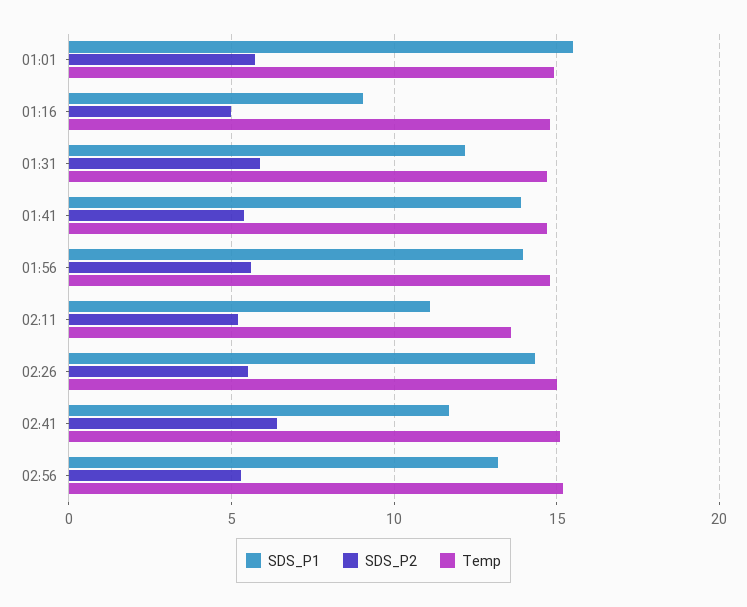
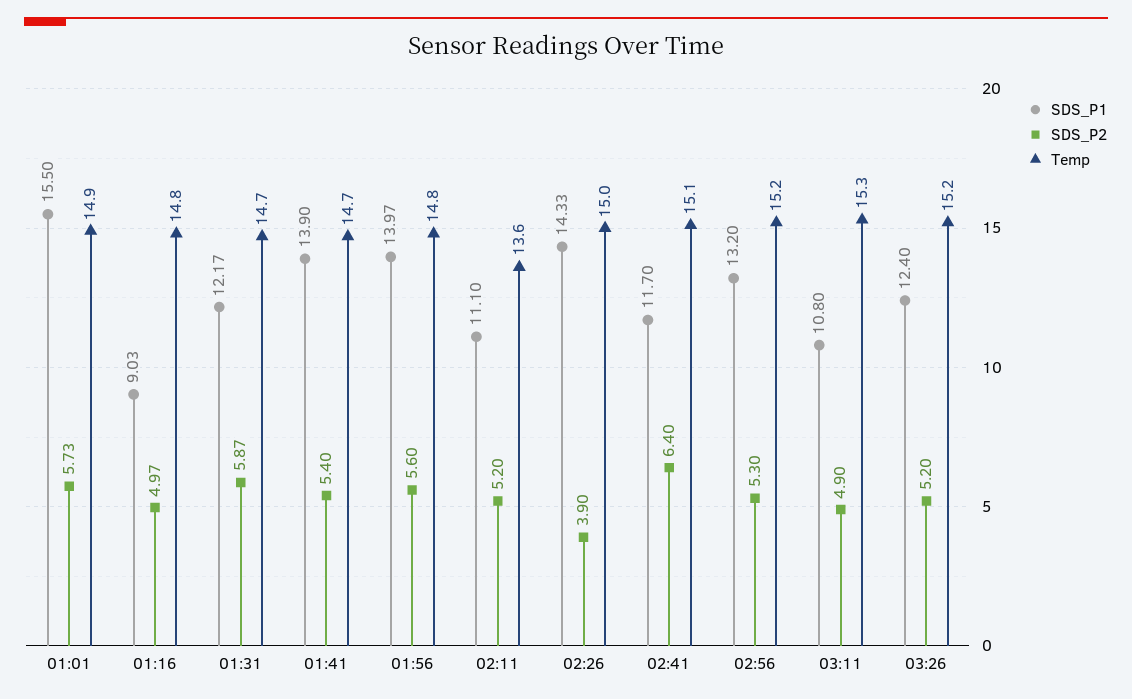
SDS_P2, 02:26: 5.5 -> 3.9
SDS_P1, 03:11: none -> 10.8
SDS_P2, 03:11: none -> 4.9
Temp, 03:11: none -> 15.3
SDS_P1, 03:26: none -> 12.4
SDS_P2, 03:26: none -> 5.2
Temp, 03:26: none -> 15.2

